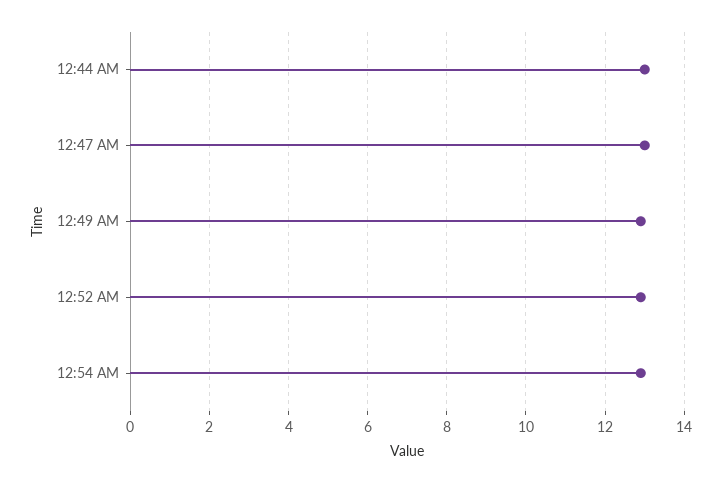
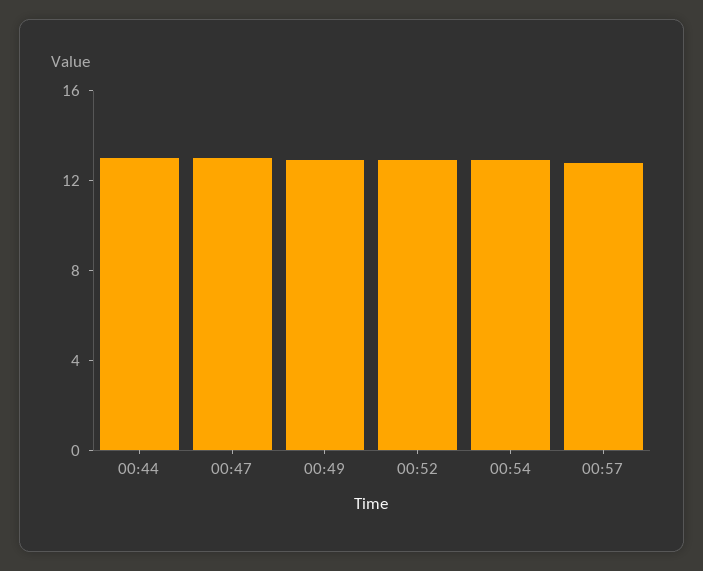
00:57: none -> 13

